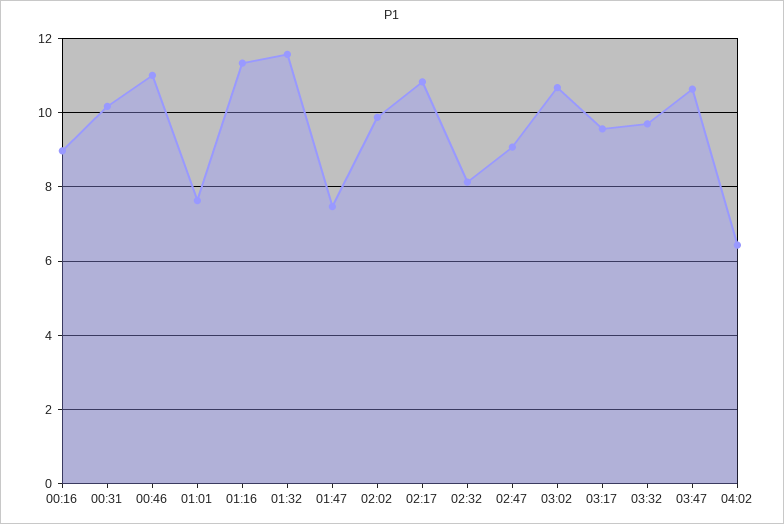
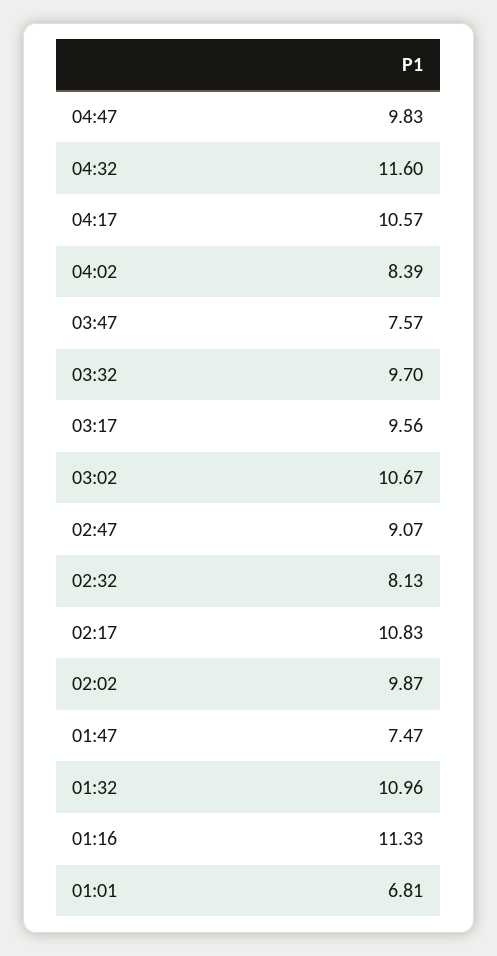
00:16: 9 -> none
00:31: 10.2 -> none
00:46: 11 -> none
01:01: 7.6 -> 6.81
01:32: 11.6 -> 10.96
03:47: 10.6 -> 7.57
04:02: 6.4 -> 8.39
04:47: none -> 9.83
04:32: none -> 11.6
04:17: none -> 10.57

